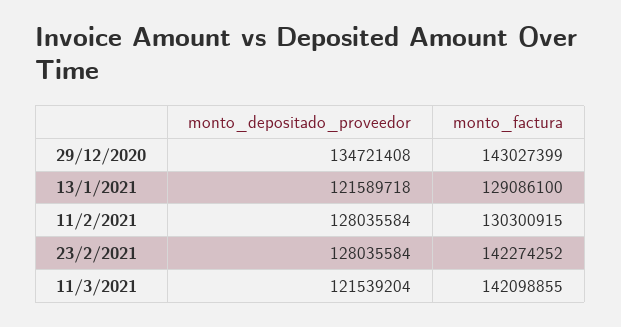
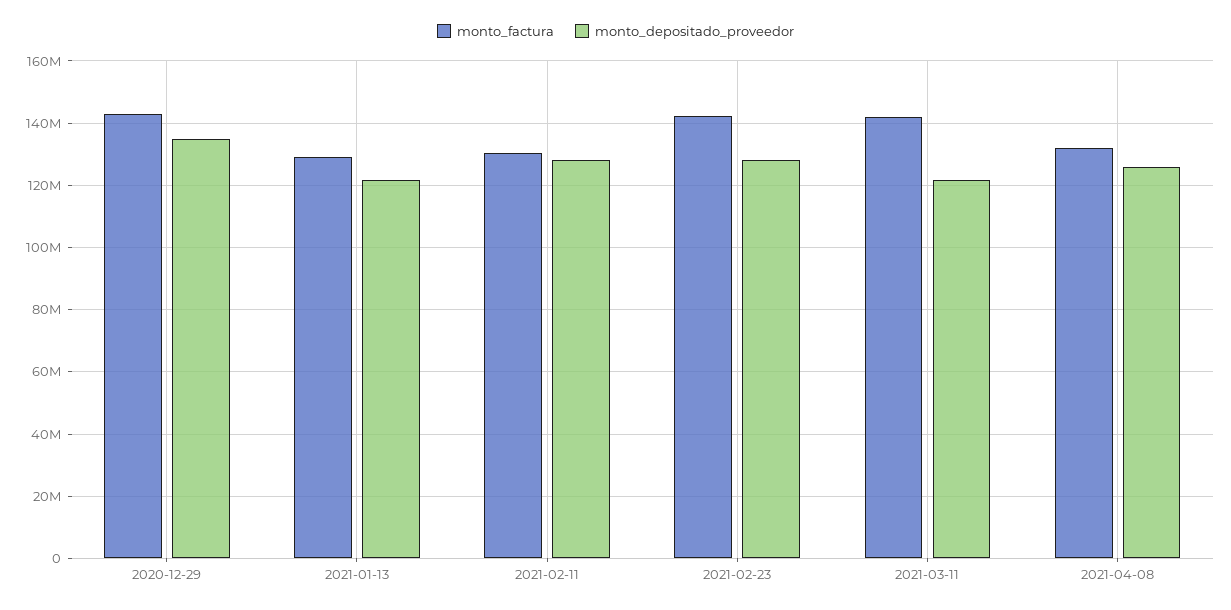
monto_factura, 2021-04-08: none -> 132000000
monto_depositado_proveedor, 2021-04-08: none -> 126000000

